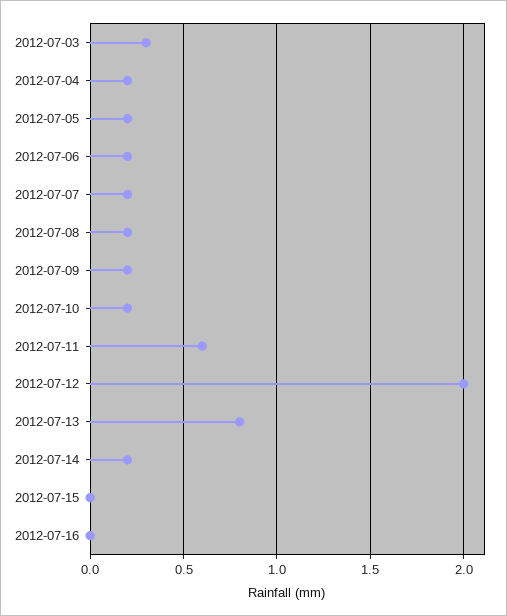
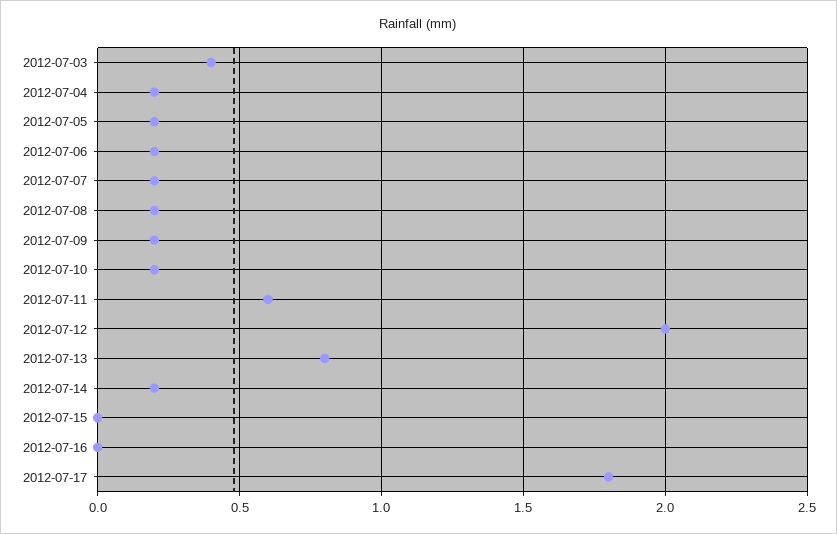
2012-07-03: 0.3 -> 0.4
2012-07-17: none -> 1.8

